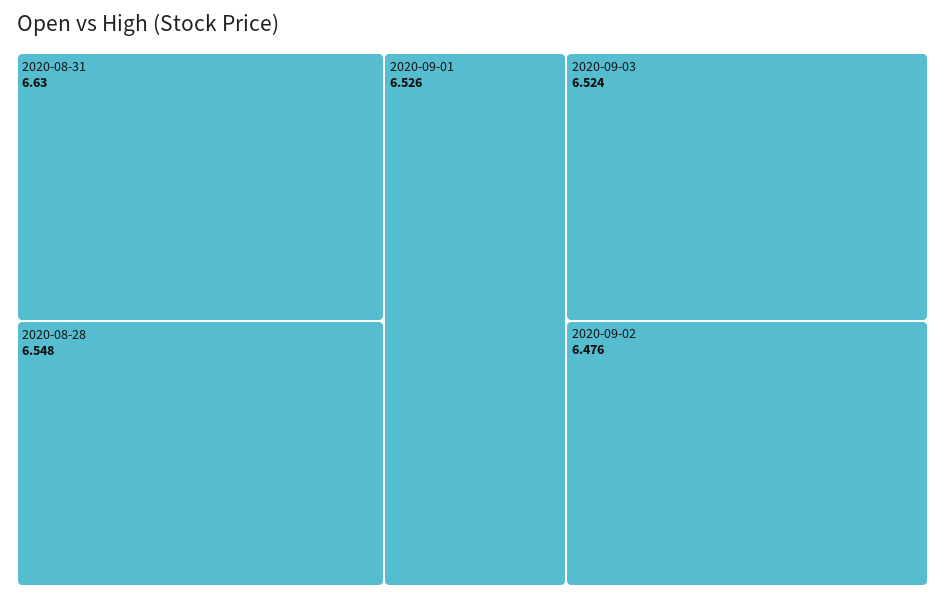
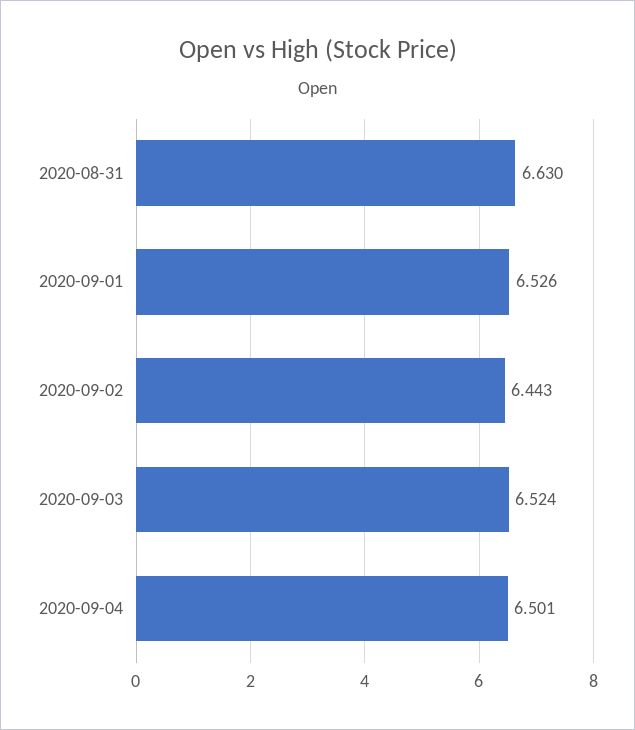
2020-08-28: 6.548 -> none
2020-09-02: 6.476 -> 6.443
2020-09-04: none -> 6.501

